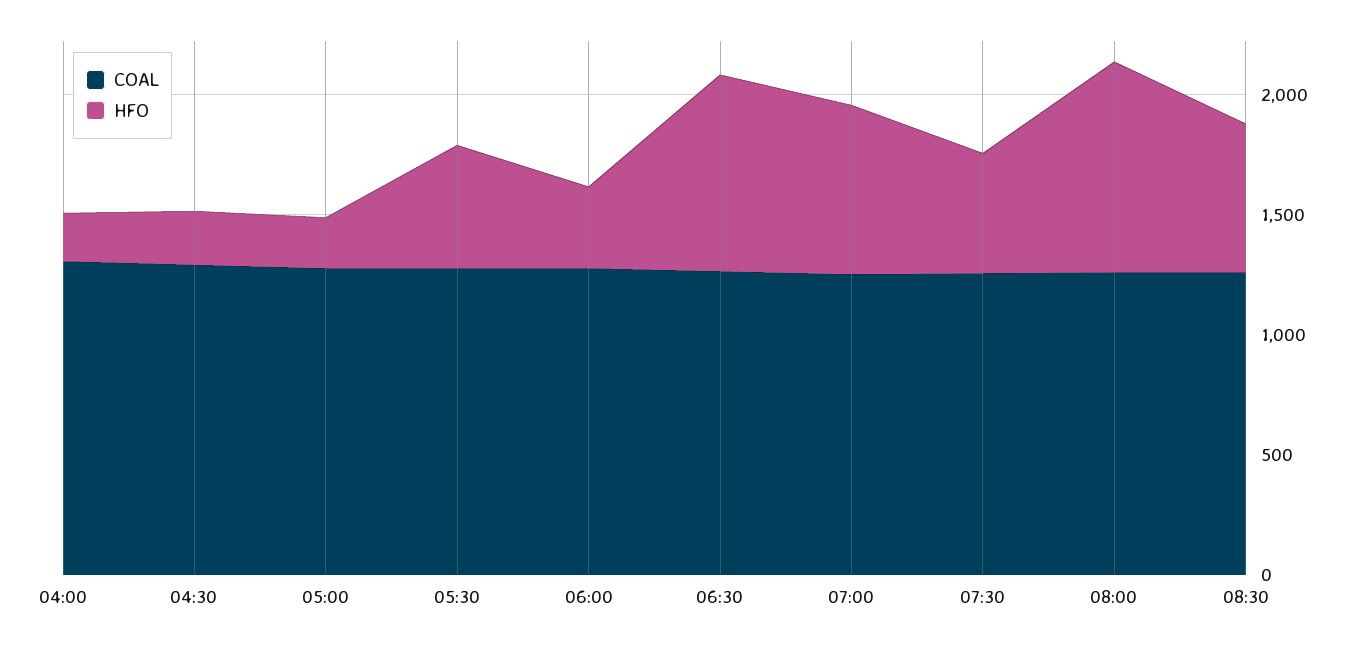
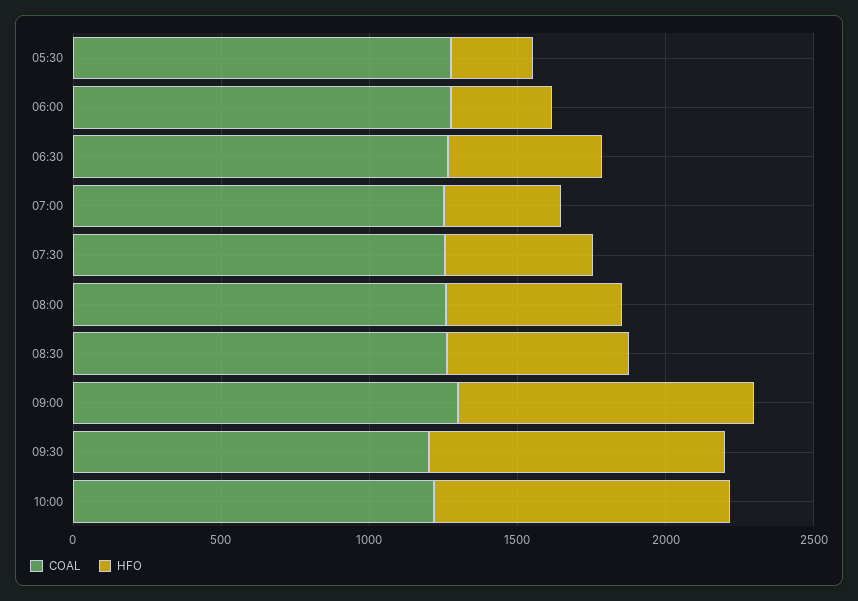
COAL, 04:00: 1300 -> none
HFO, 04:00: 200 -> none
COAL, 04:30: 1300 -> none
HFO, 04:30: 200 -> none
COAL, 05:00: 1300 -> none
HFO, 05:00: 200 -> none
HFO, 05:30: 500 -> 300
HFO, 06:30: 800 -> 500
HFO, 07:00: 700 -> 400
HFO, 08:00: 900 -> 600
COAL, 09:00: none -> 1300
HFO, 09:00: none -> 1000
COAL, 09:30: none -> 1200
HFO, 09:30: none -> 1000
COAL, 10:00: none -> 1200
HFO, 10:00: none -> 1000

